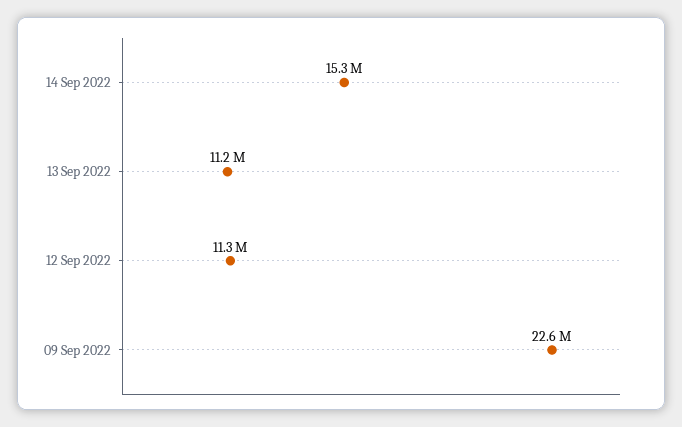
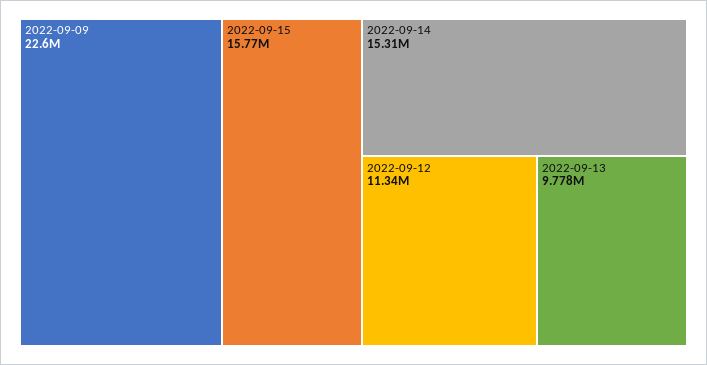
13 Sep 2022: 11200000 -> 9778000
2022-09-15: none -> 15770000

